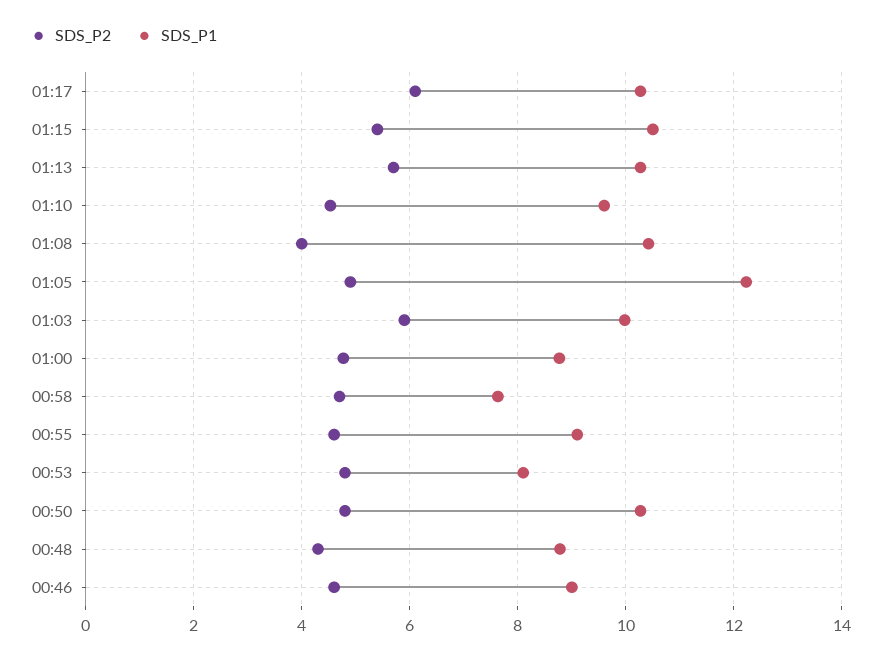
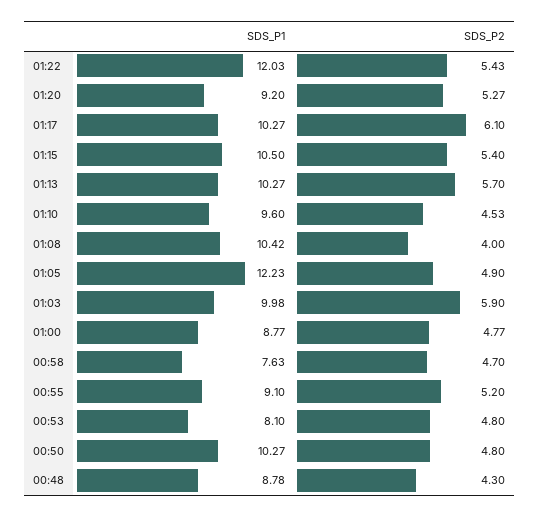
SDS_P2, 00:55: 4.6 -> 5.2
SDS_P2, 00:46: 4.6 -> none
SDS_P1, 00:46: 9 -> none
SDS_P1, 01:22: none -> 12.03
SDS_P2, 01:22: none -> 5.43
SDS_P1, 01:20: none -> 9.2
SDS_P2, 01:20: none -> 5.27

